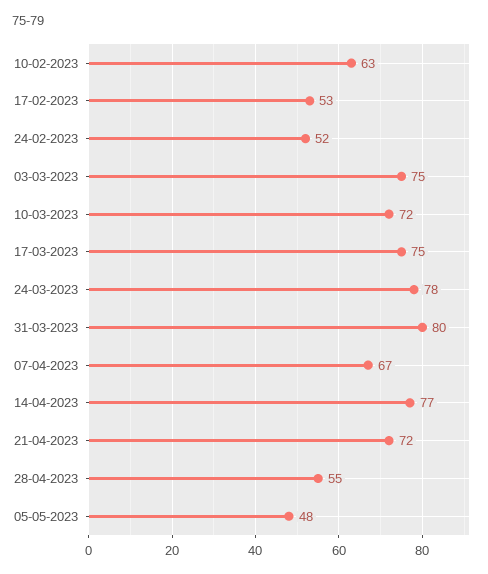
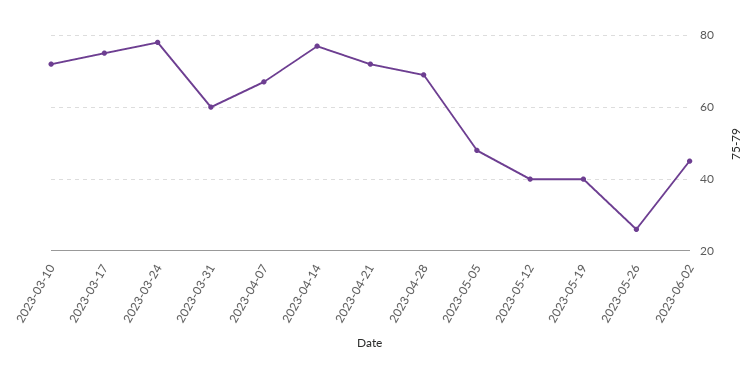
10-02-2023: 63 -> none
17-02-2023: 53 -> none
24-02-2023: 52 -> none
03-03-2023: 75 -> none
31-03-2023: 80 -> 60
28-04-2023: 55 -> 70
2023-05-12: none -> 40
2023-05-19: none -> 40
2023-05-26: none -> 25
2023-06-02: none -> 45

